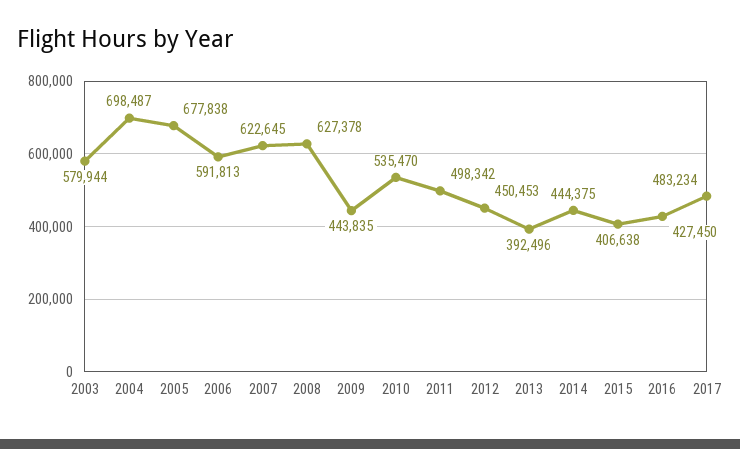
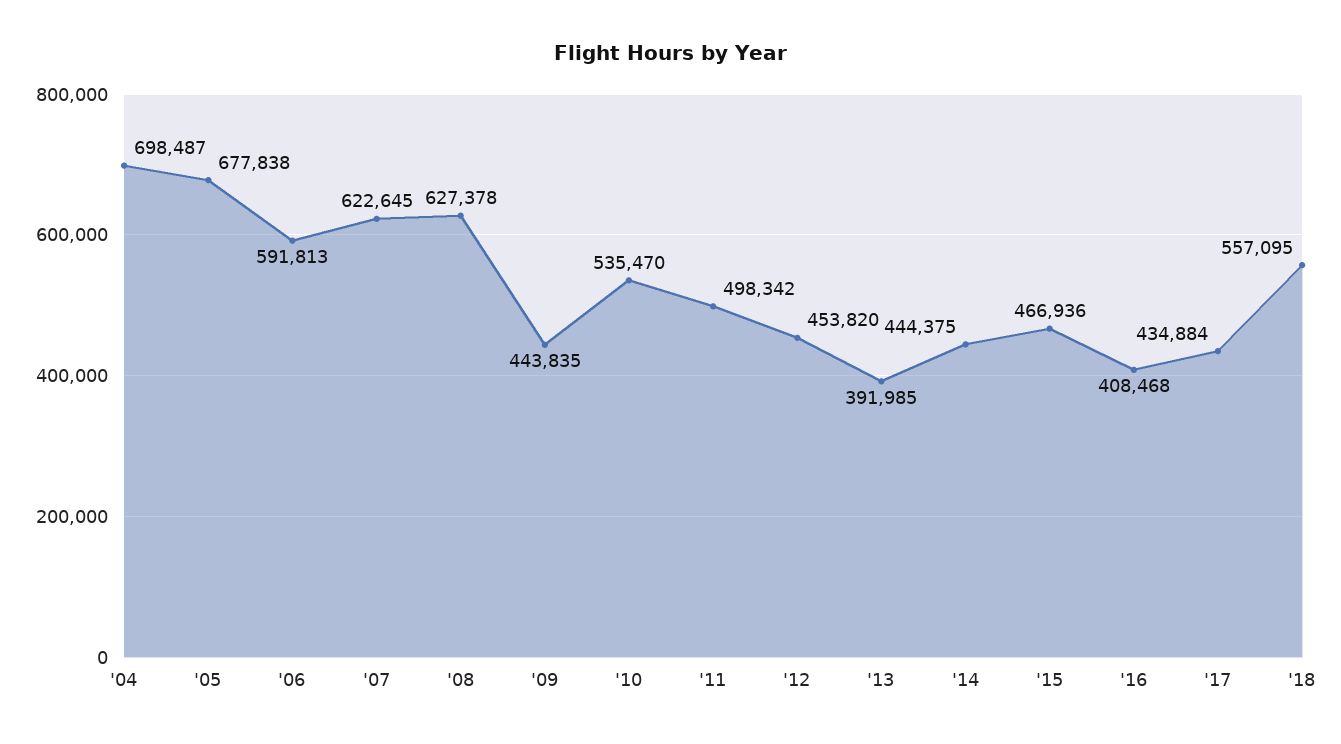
2003: 579944 -> none
2012: 450453 -> 453820
2013: 392496 -> 391985
2015: 406638 -> 466936
2016: 427450 -> 408468
2017: 483234 -> 434884
'18: none -> 557095

